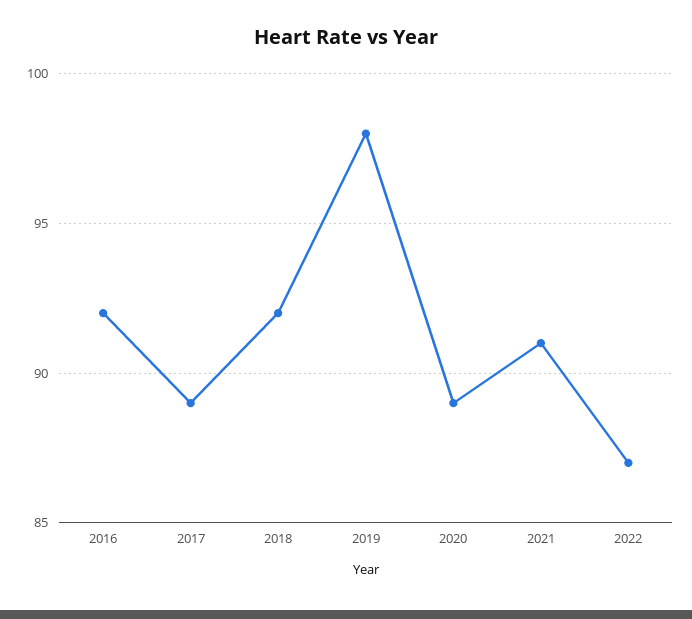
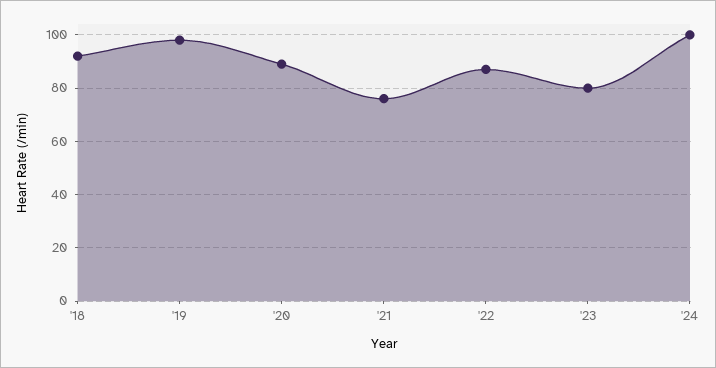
2016: 92 -> none
2017: 89 -> none
2021: 91 -> 75
'23: none -> 80
'24: none -> 100

